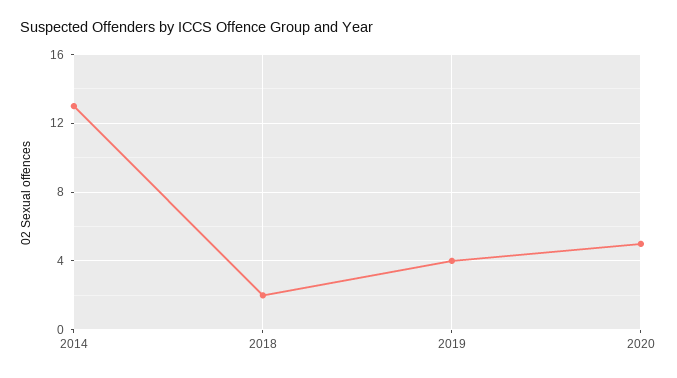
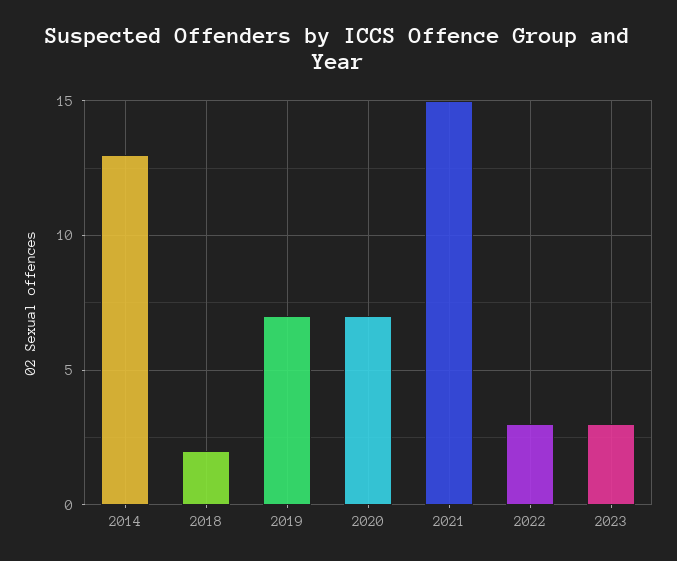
2019: 4 -> 7
2020: 5 -> 7
2021: none -> 15
2022: none -> 3
2023: none -> 3

